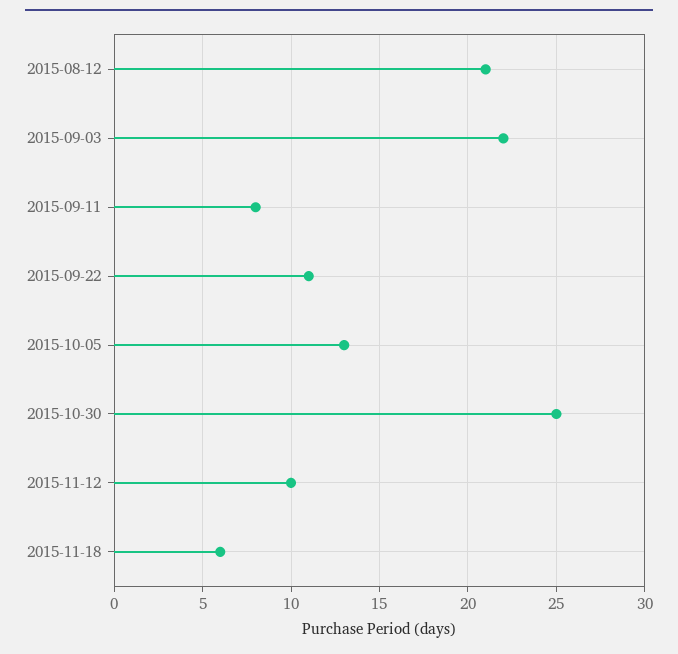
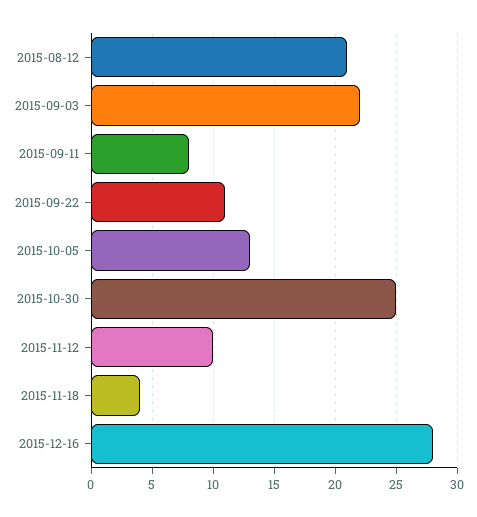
2015-11-18: 6 -> 4
2015-12-16: none -> 28

